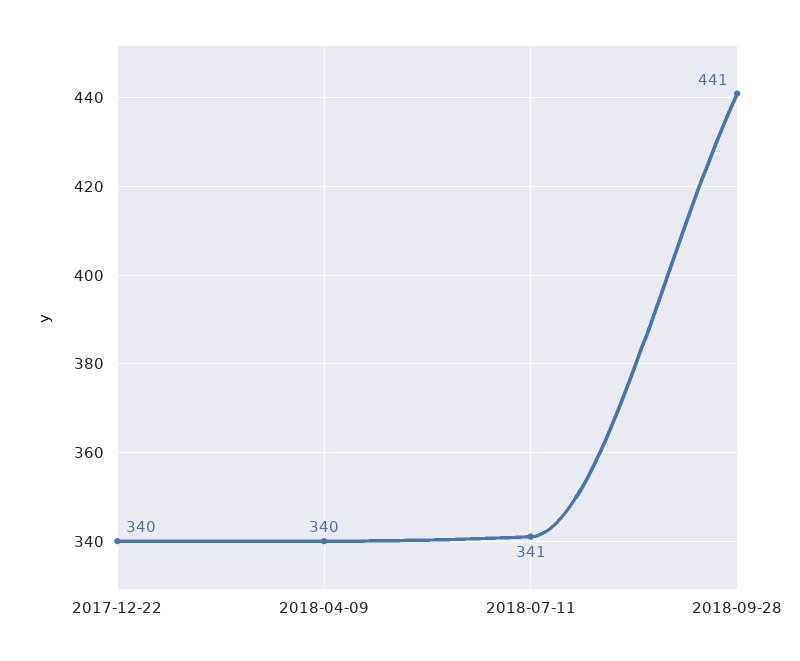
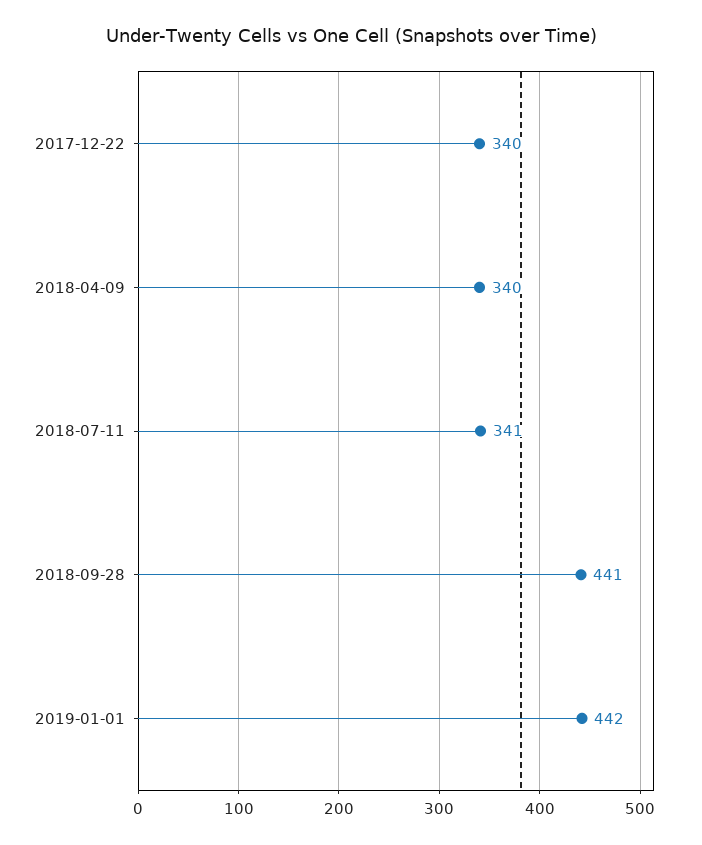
2019-01-01: none -> 442

